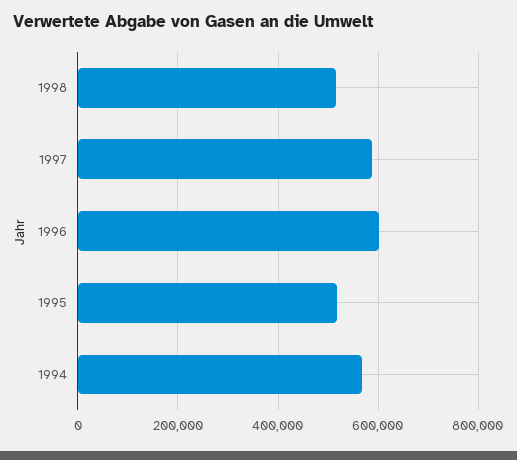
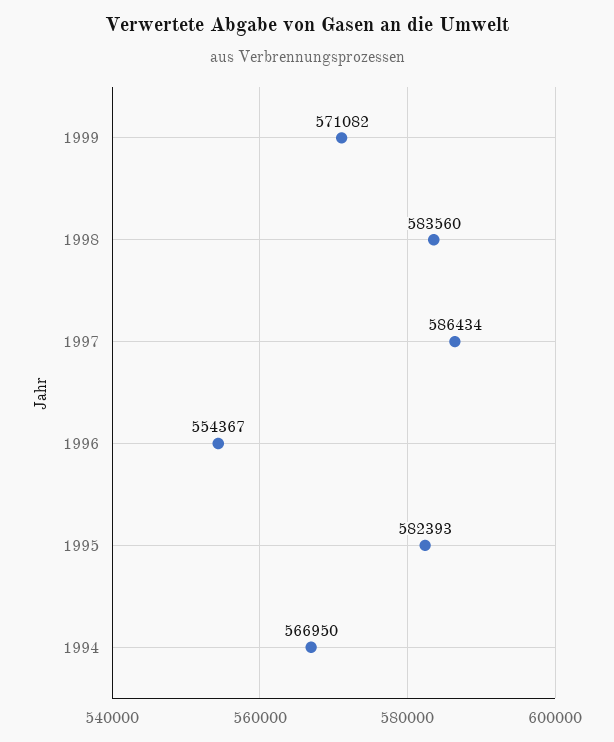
1998: 520000 -> 583560
1996: 600000 -> 554367
1995: 520000 -> 582393
1999: none -> 571082

